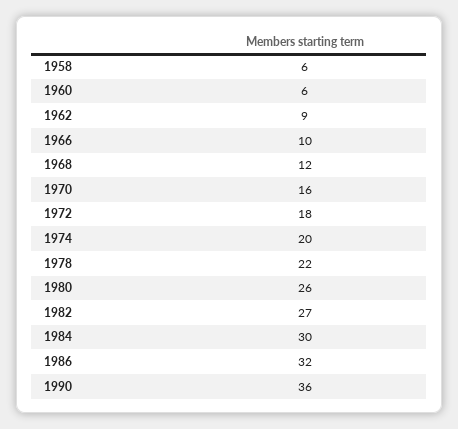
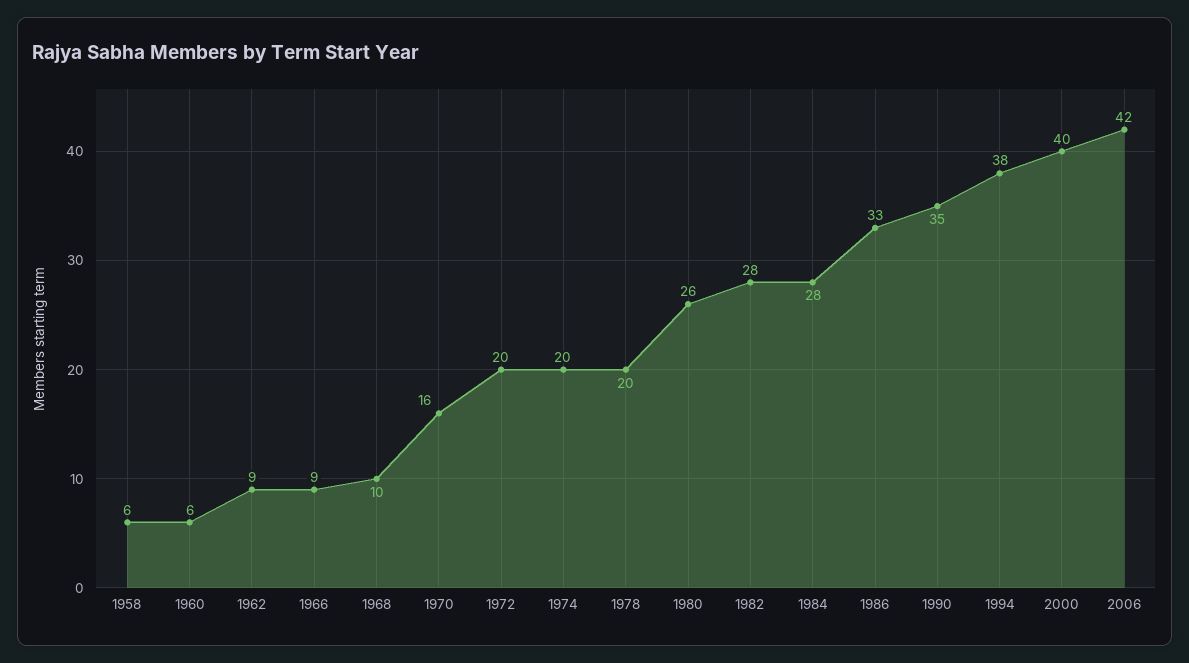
1966: 10 -> 9
1968: 12 -> 10
1972: 18 -> 20
1978: 22 -> 20
1982: 27 -> 28
1984: 30 -> 28
1986: 32 -> 33
1990: 36 -> 35
1994: none -> 38
2000: none -> 40
2006: none -> 42

